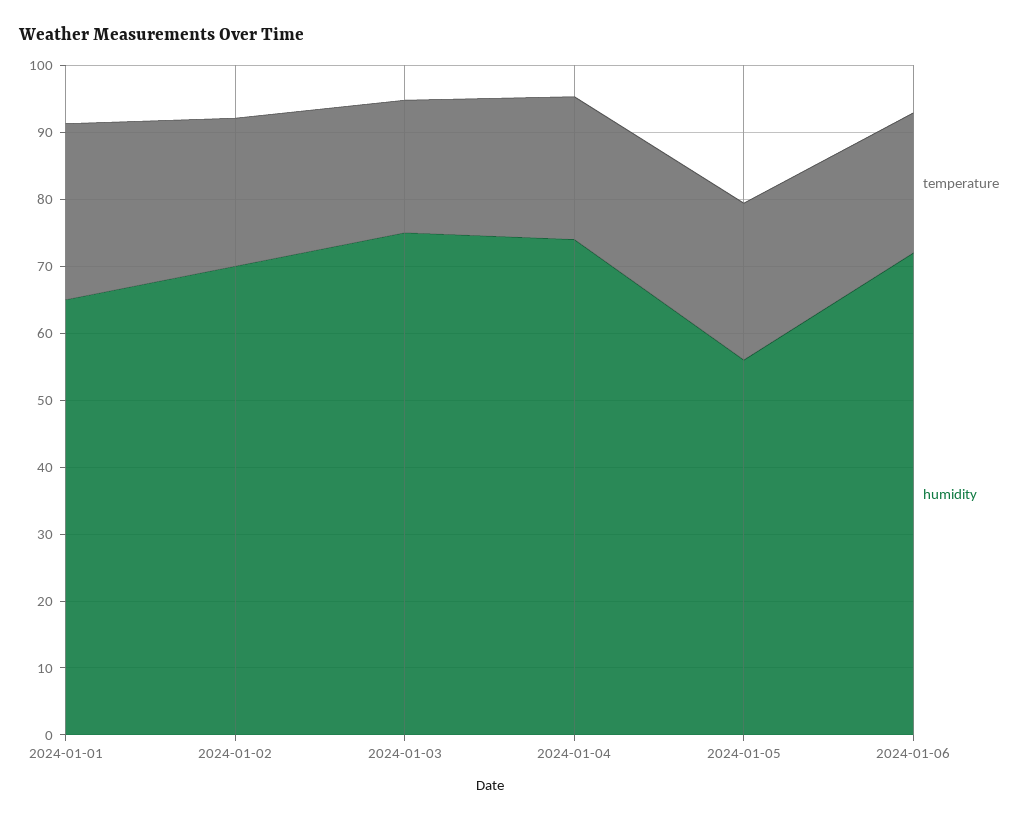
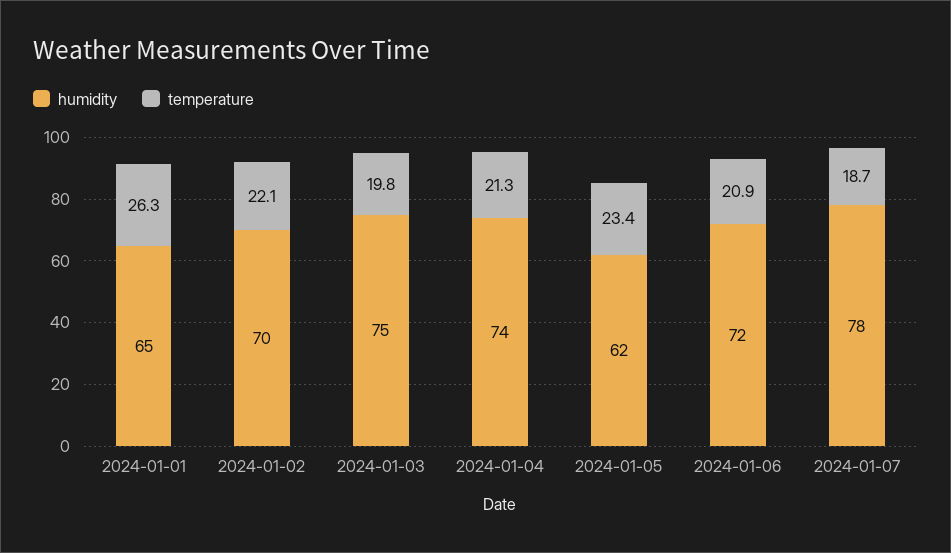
humidity, 2024-01-05: 56 -> 62
humidity, 2024-01-07: none -> 78
temperature, 2024-01-07: none -> 18.7

